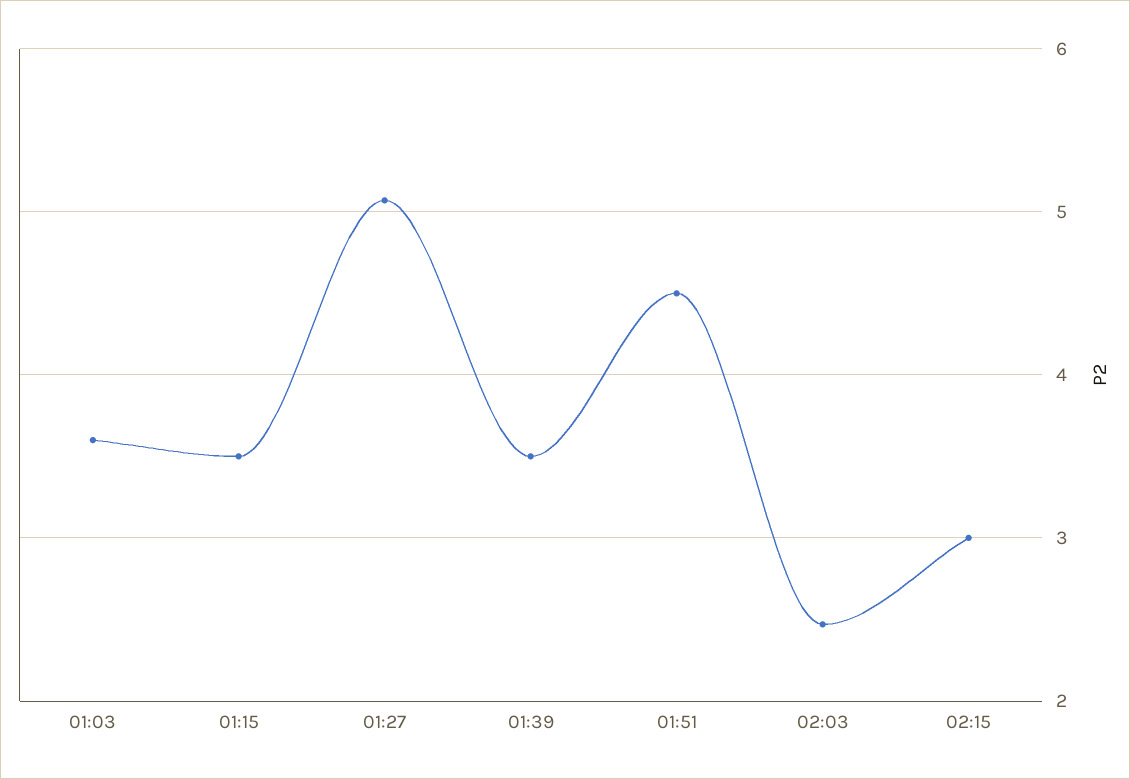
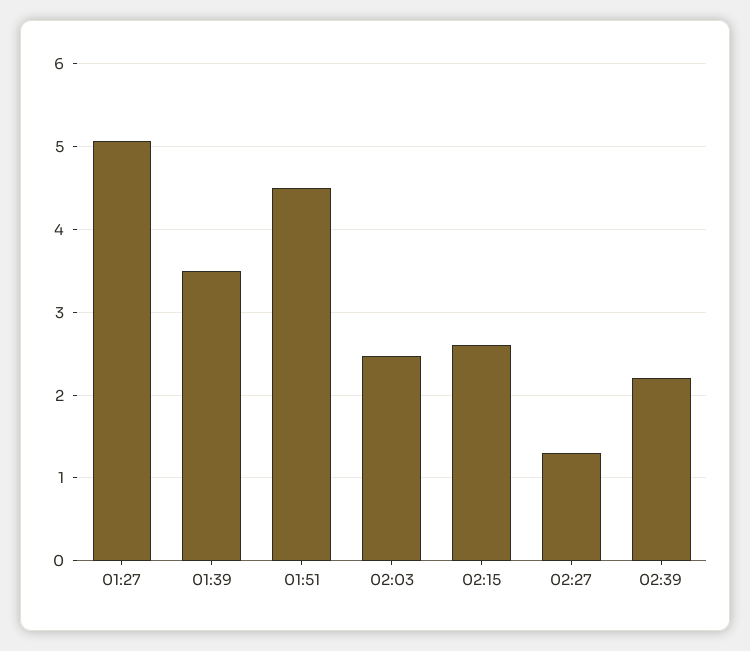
01:03: 3.6 -> none
01:15: 3.5 -> none
02:15: 3 -> 2.6
02:27: none -> 1.3
02:39: none -> 2.2

